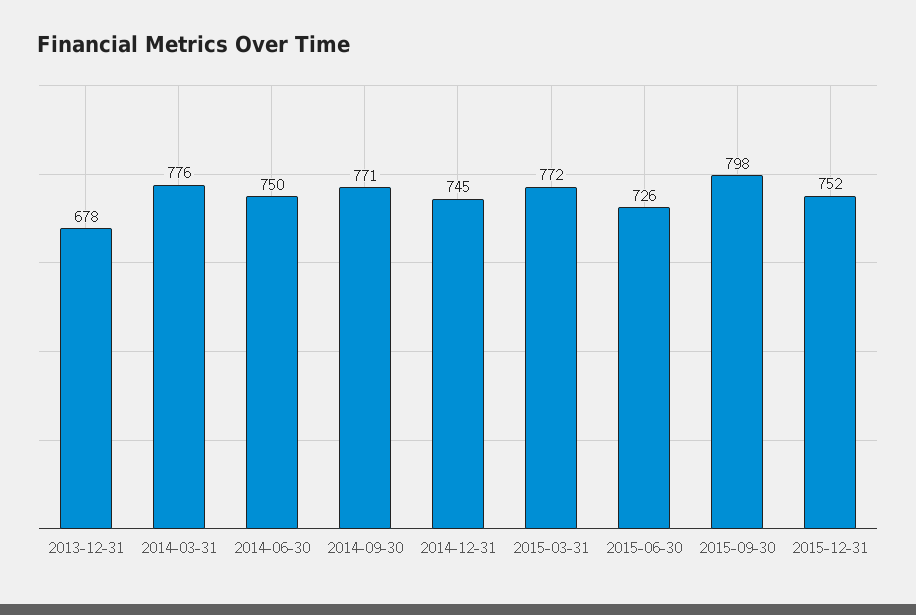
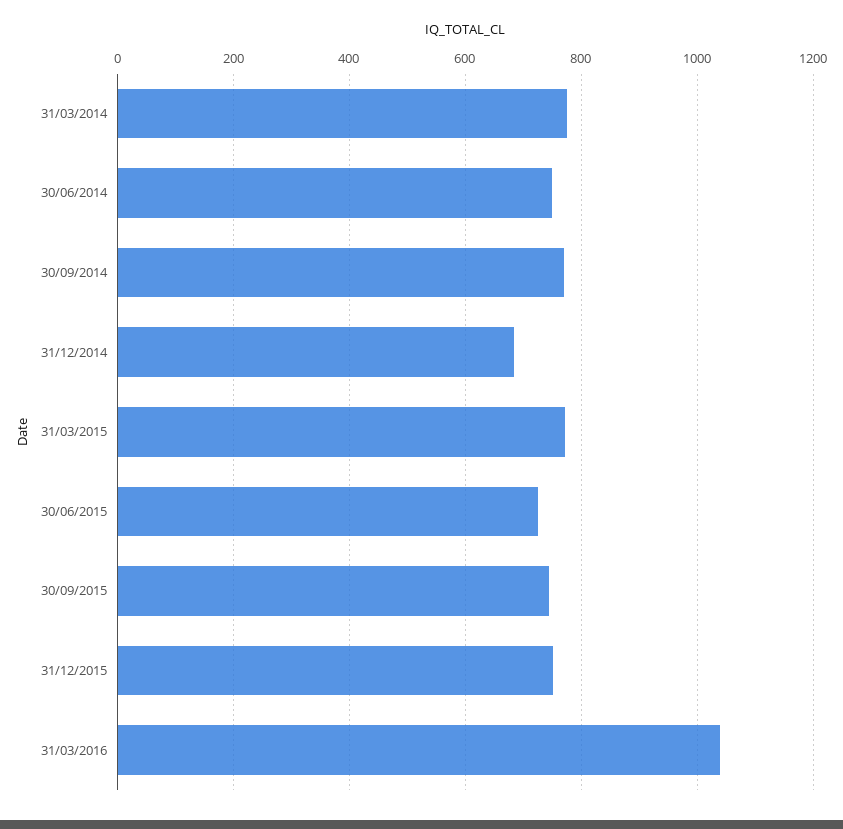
2013-12-31: 678 -> none
2014-12-31: 745 -> 680
2015-09-30: 798 -> 740
31/03/2016: none -> 1040

